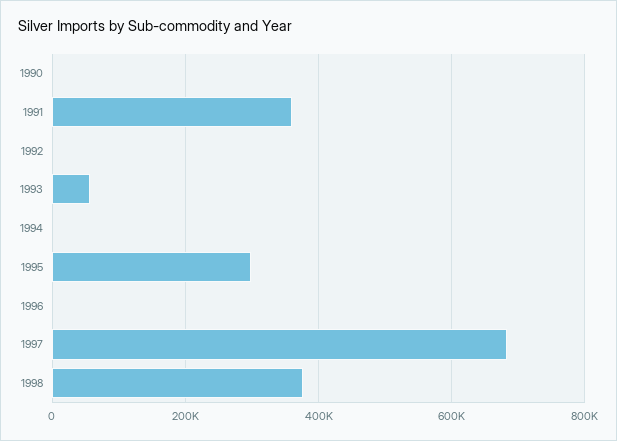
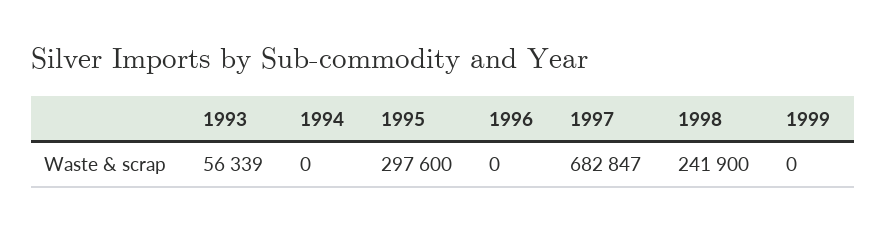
1990: 0 -> none
1991: 360000 -> none
1992: 0 -> none
1998: 380000 -> 241900
1999: none -> 0

